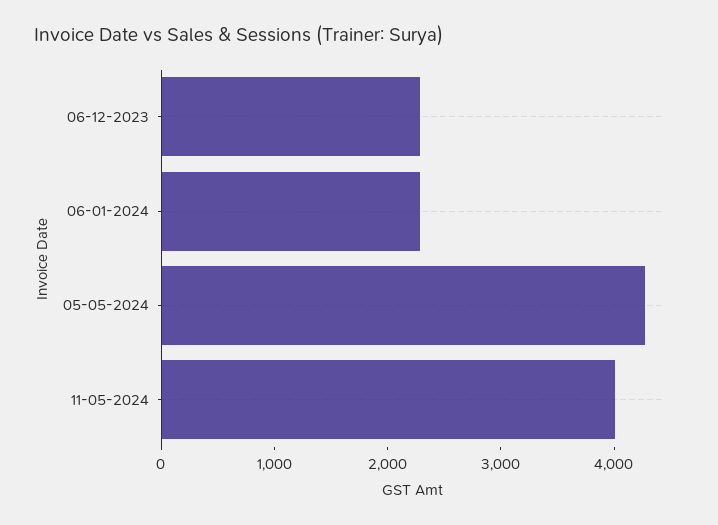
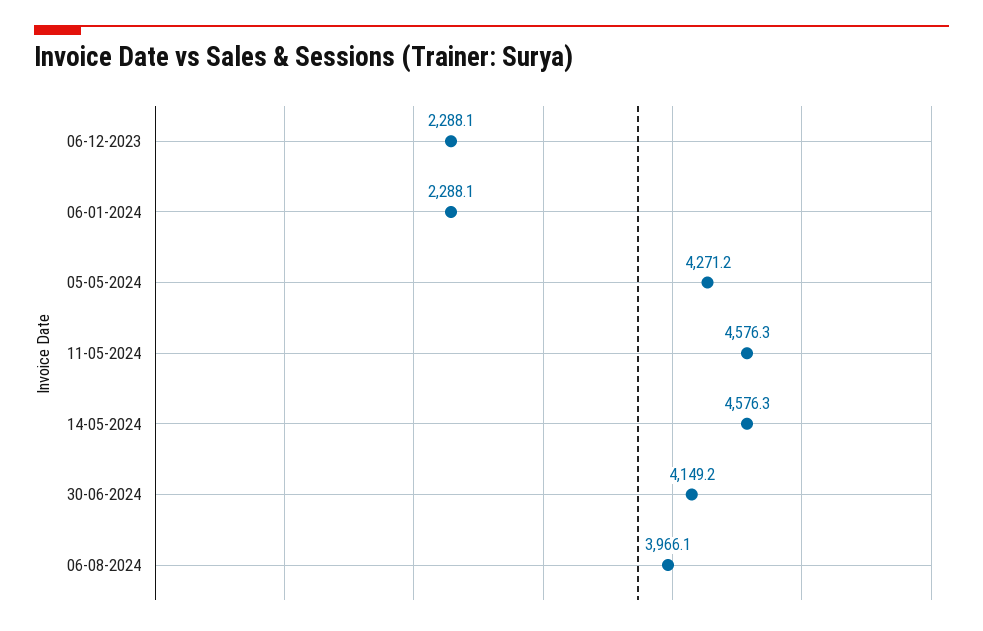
11-05-2024: 4000 -> 4576.3
14-05-2024: none -> 4576.3
30-06-2024: none -> 4149.2
06-08-2024: none -> 3966.1

